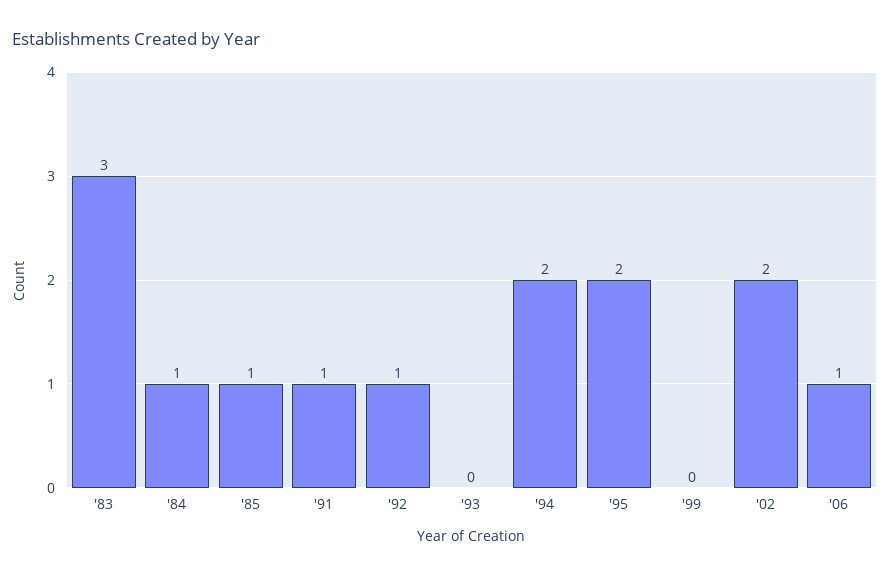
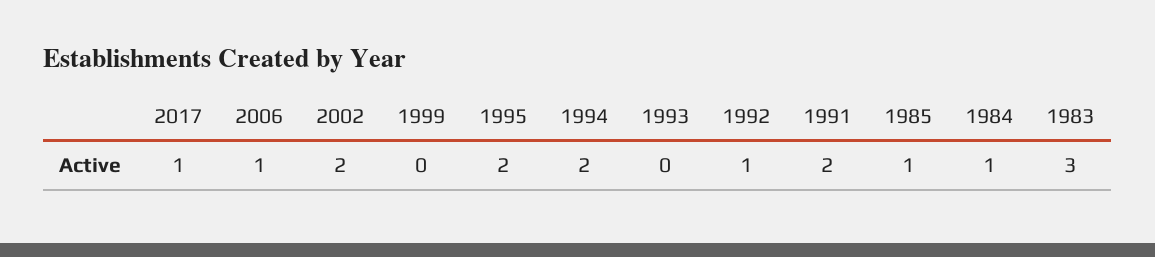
'91: 1 -> 2
2017: none -> 1

